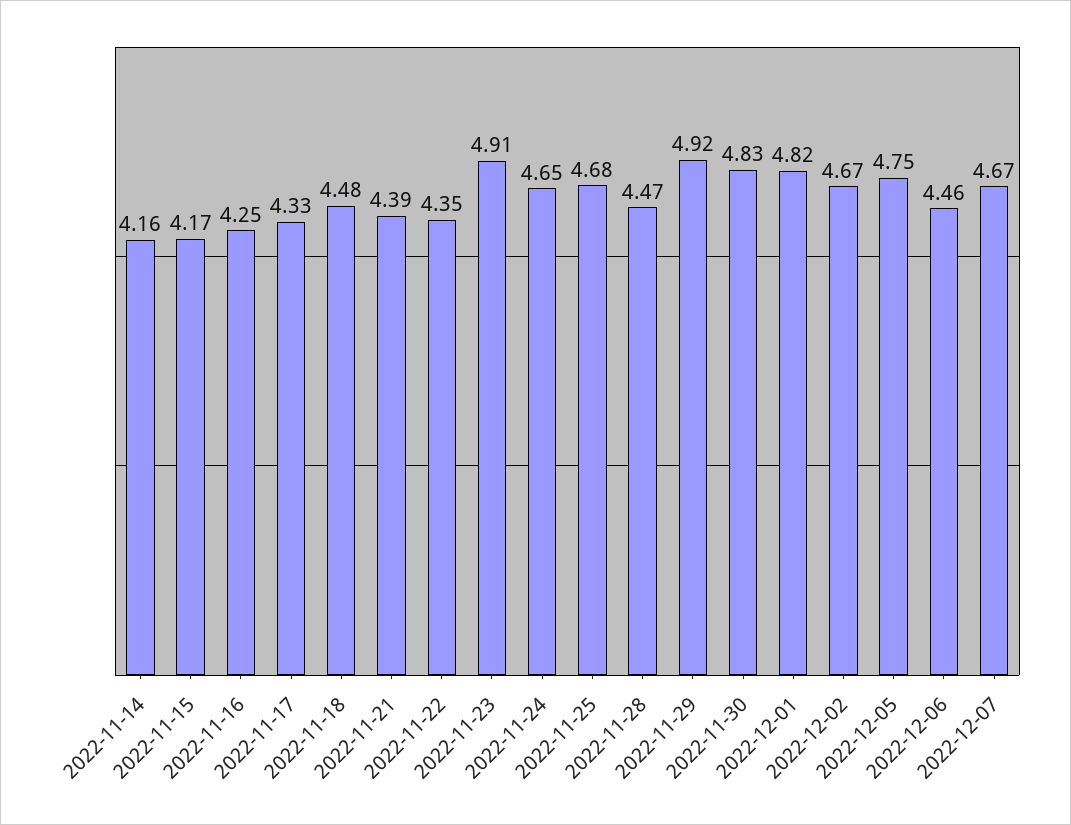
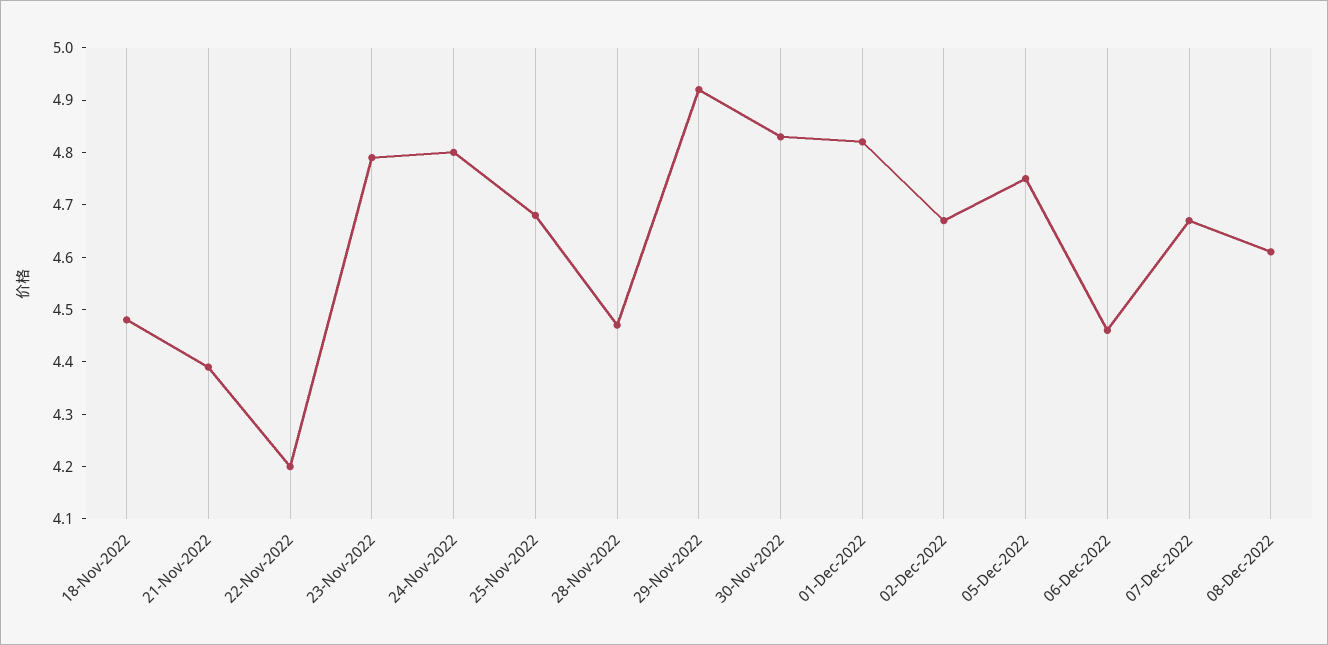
2022-11-14: 4.16 -> none
2022-11-15: 4.17 -> none
2022-11-16: 4.25 -> none
2022-11-17: 4.33 -> none
2022-11-22: 4.35 -> 4.2
2022-11-23: 4.91 -> 4.8
2022-11-24: 4.65 -> 4.8
08-Dec-2022: none -> 4.6

